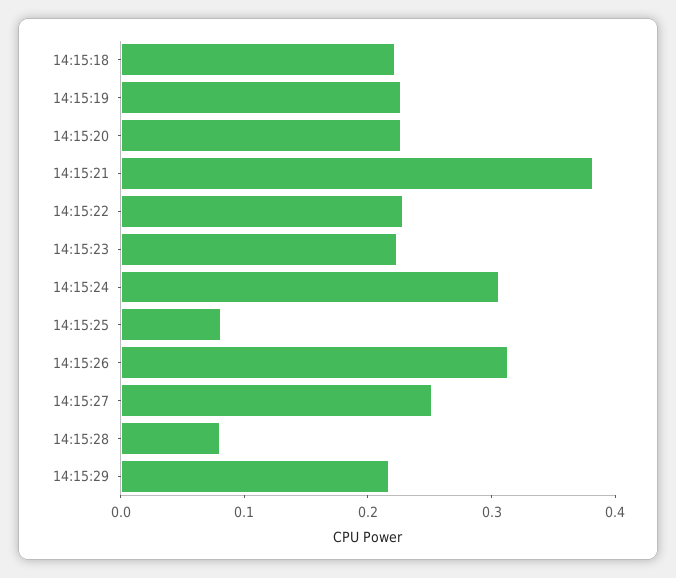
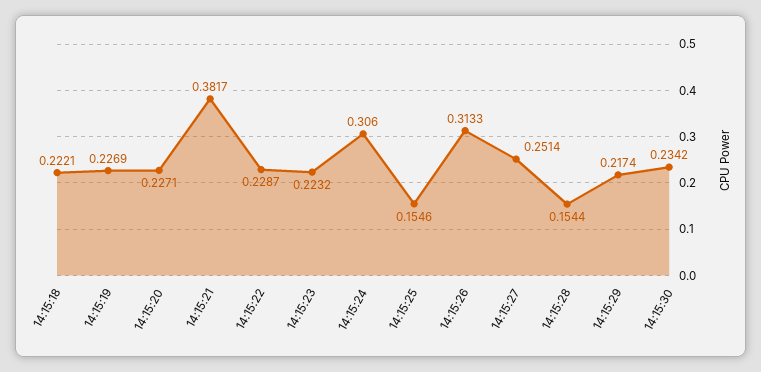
14:15:25: 0.08 -> 0.1546
14:15:28: 0.08 -> 0.1544
14:15:30: none -> 0.2342

